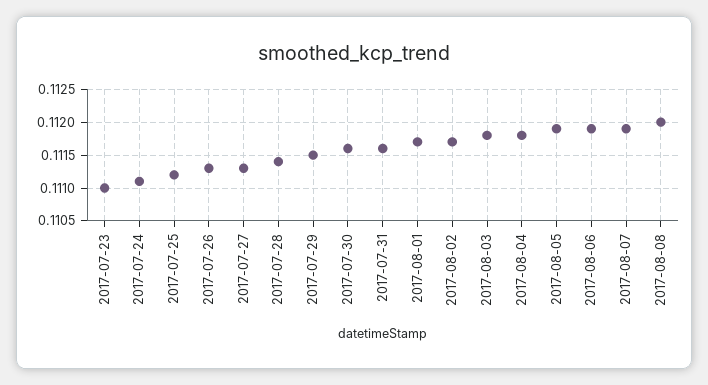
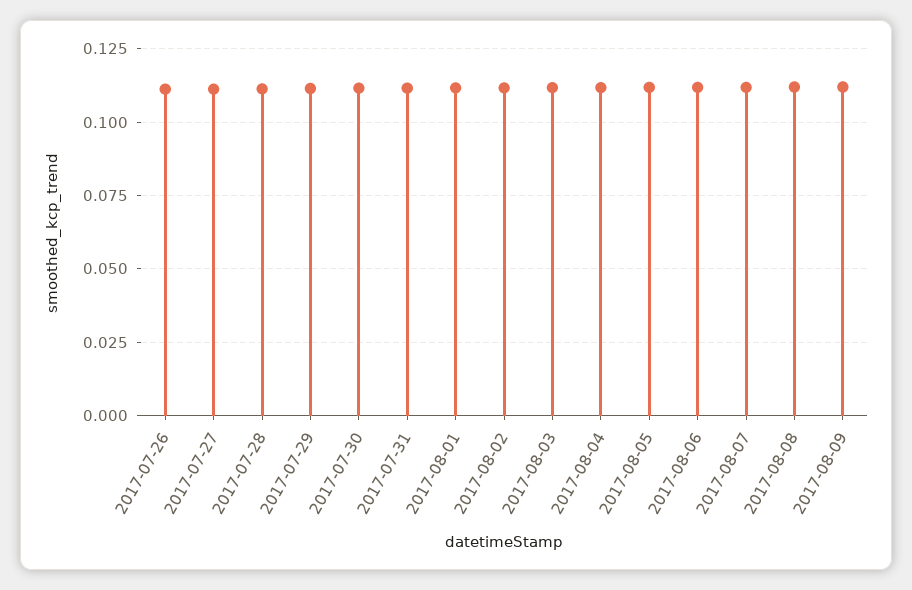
2017-07-23: 0.111 -> none
2017-07-24: 0.1111 -> none
2017-07-25: 0.1112 -> none
2017-08-09: none -> 0.1125

